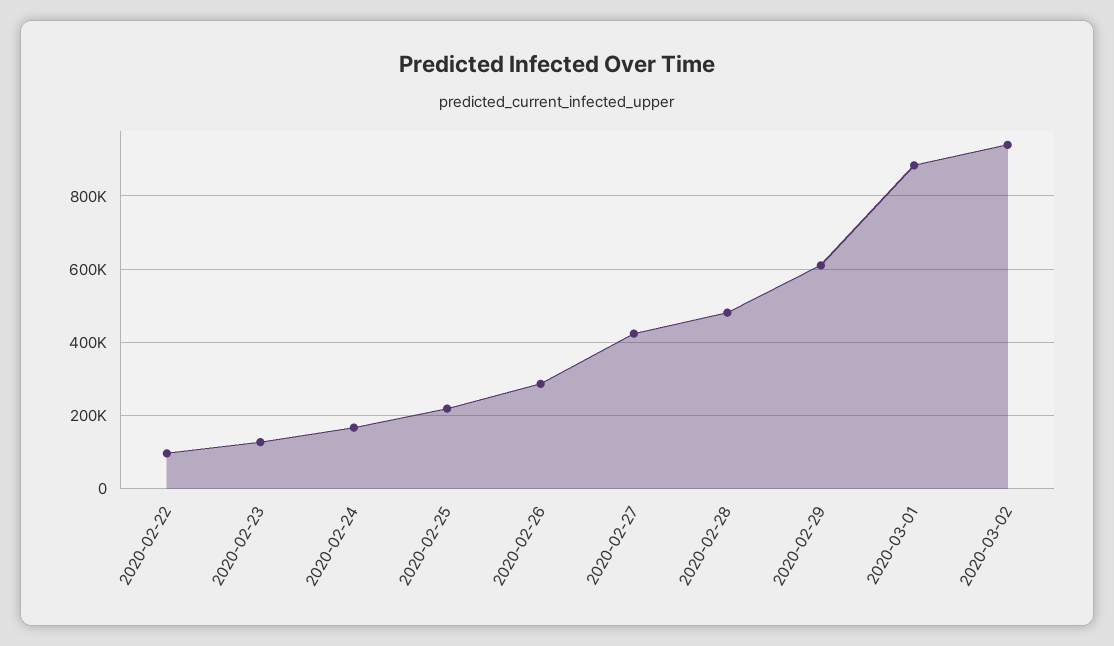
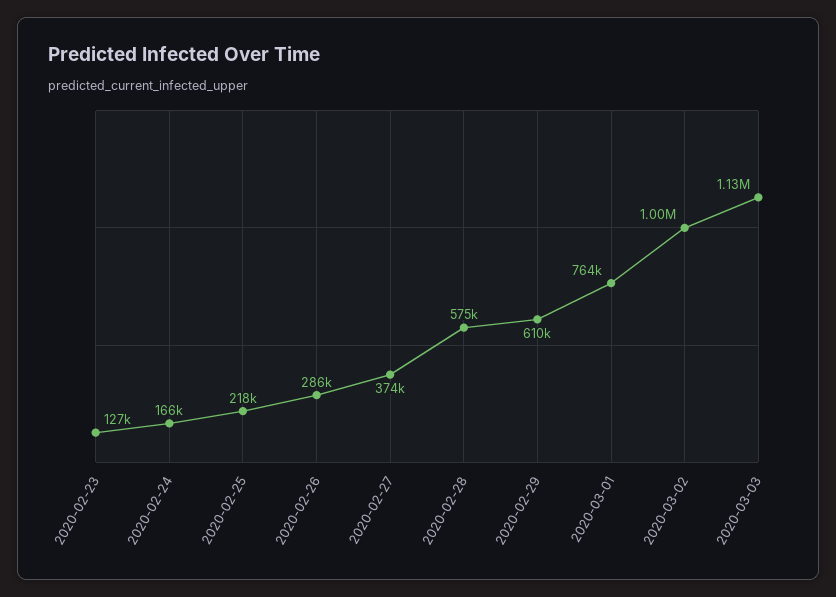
2020-02-22: 100000 -> none
2020-02-27: 420000 -> 374000
2020-02-28: 480000 -> 575000
2020-03-01: 880000 -> 764000
2020-03-02: 940000 -> 1000000
2020-03-03: none -> 1130000

